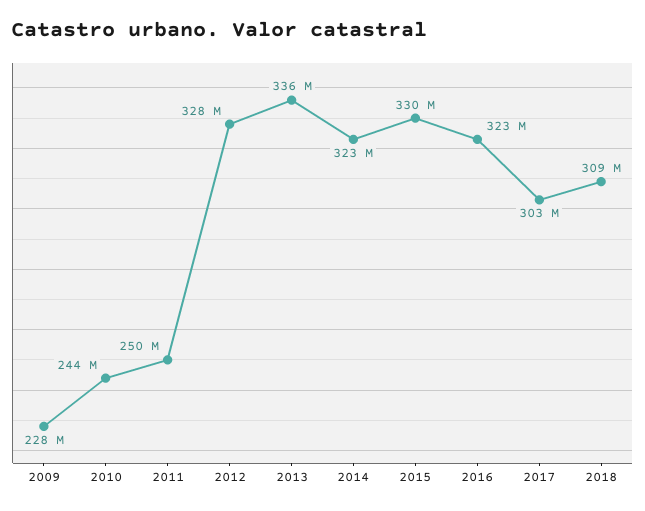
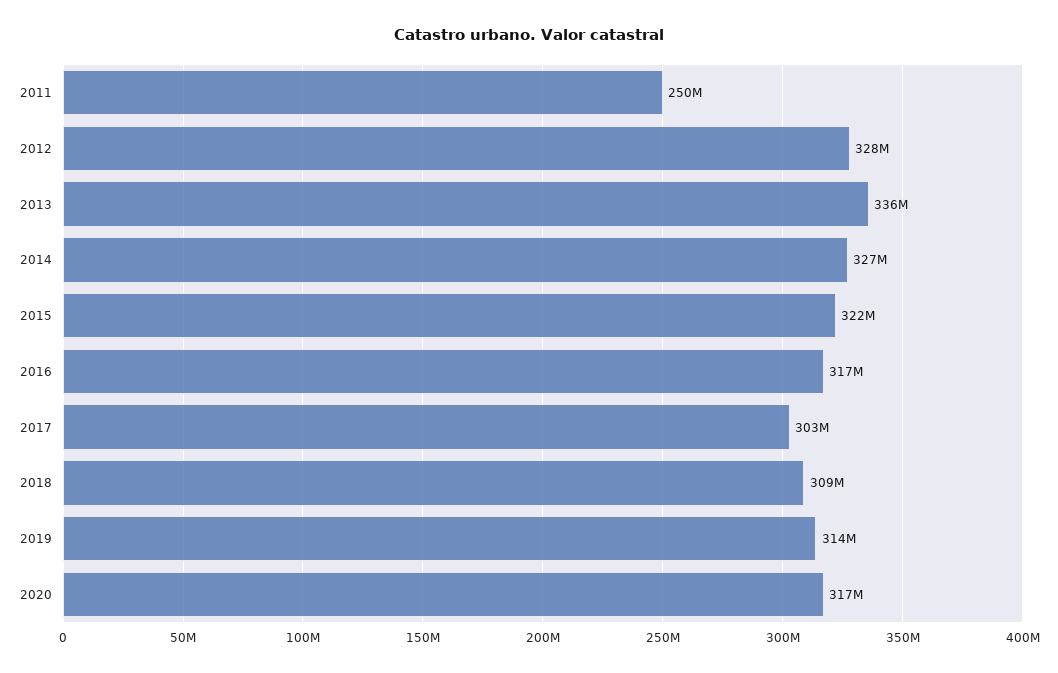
2009: 228000000 -> none
2010: 244000000 -> none
2014: 323000000 -> 327000000
2015: 330000000 -> 322000000
2016: 323000000 -> 317000000
2019: none -> 314000000
2020: none -> 317000000

